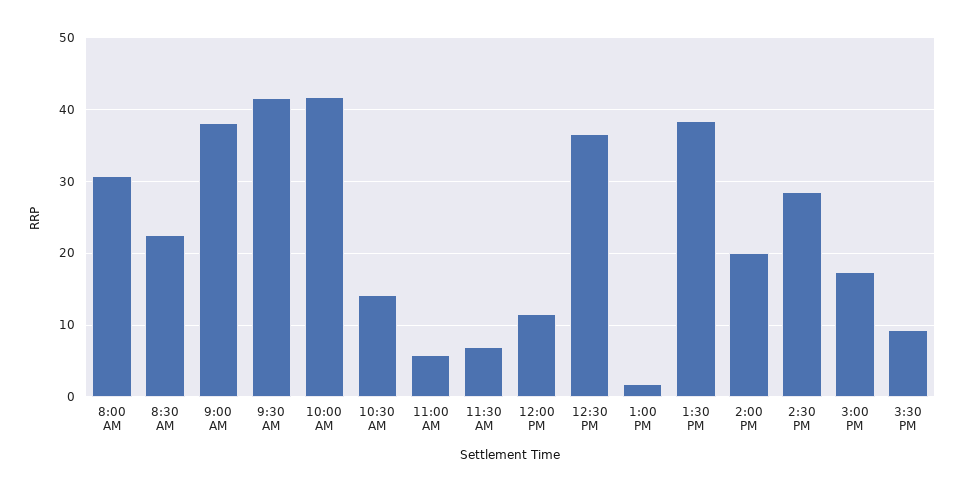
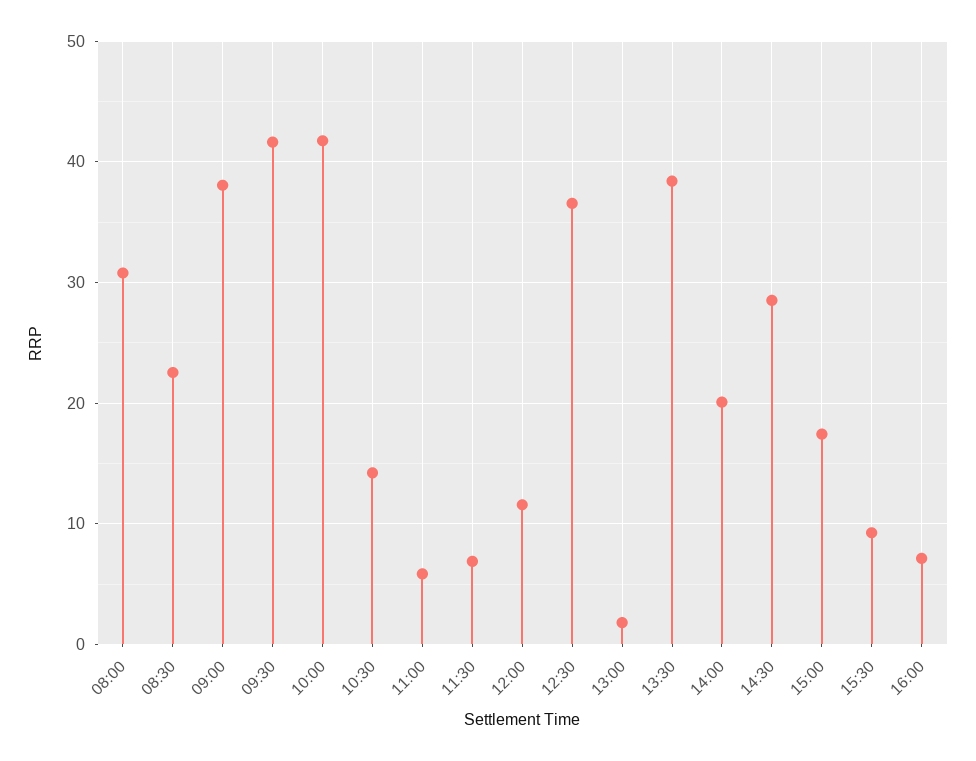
16:00: none -> 7

